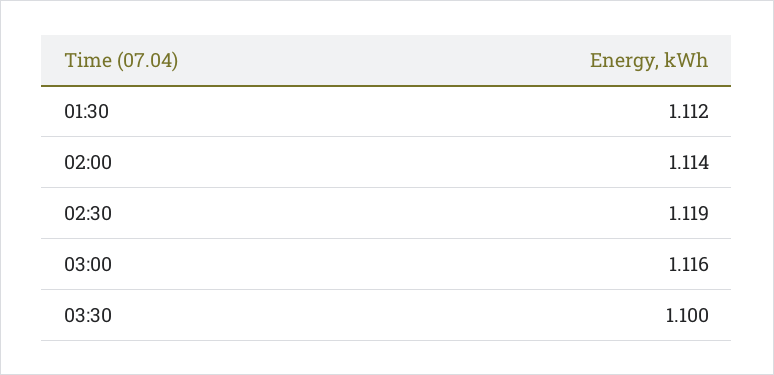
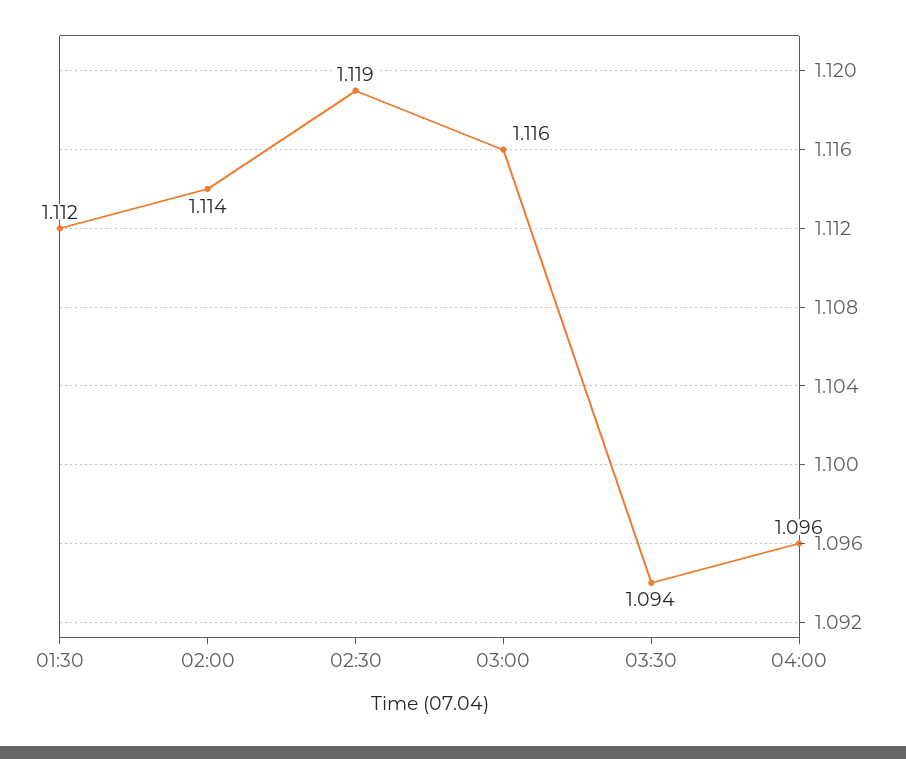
03:30: 1.1 -> 1.094
04:00: none -> 1.096

